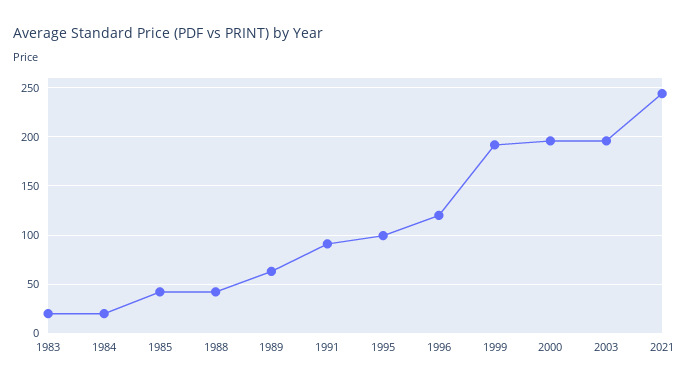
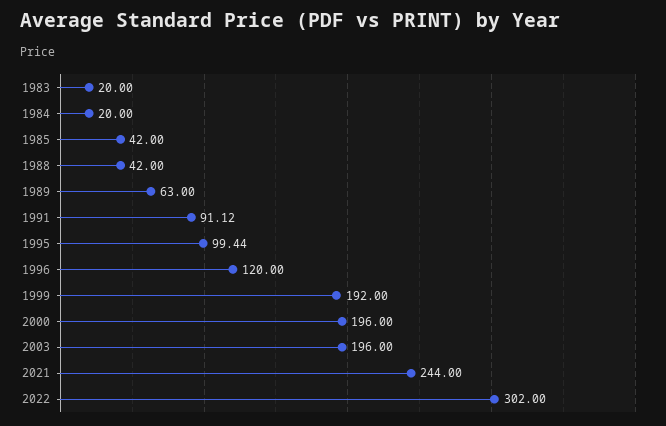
2022: none -> 302

